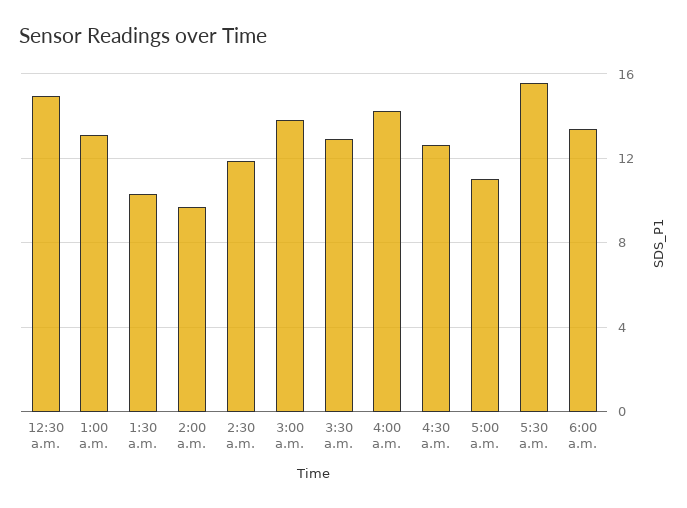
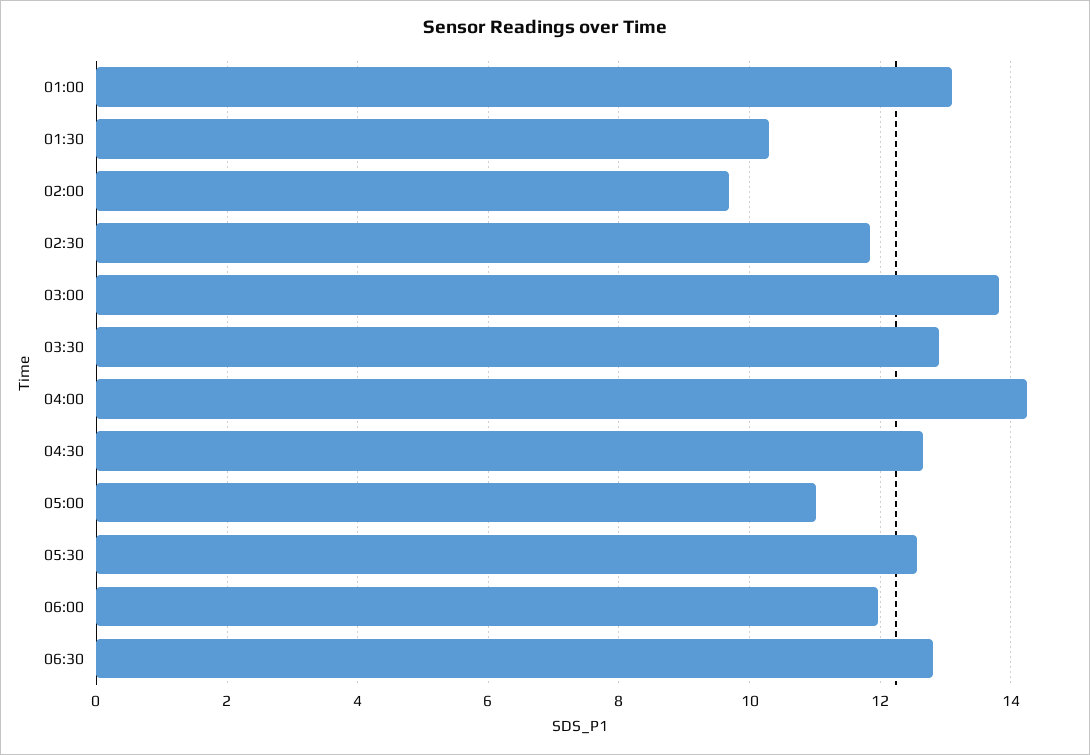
12:30 a.m.: 15 -> none
5:30 a.m.: 15.5 -> 12.6
6:00 a.m.: 13.5 -> 12
06:30: none -> 12.8

